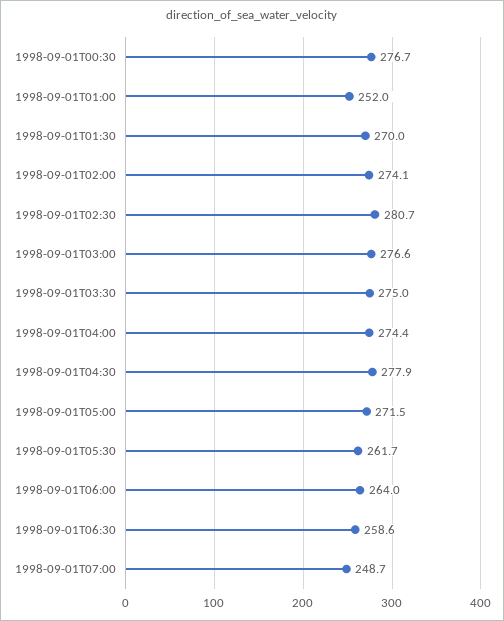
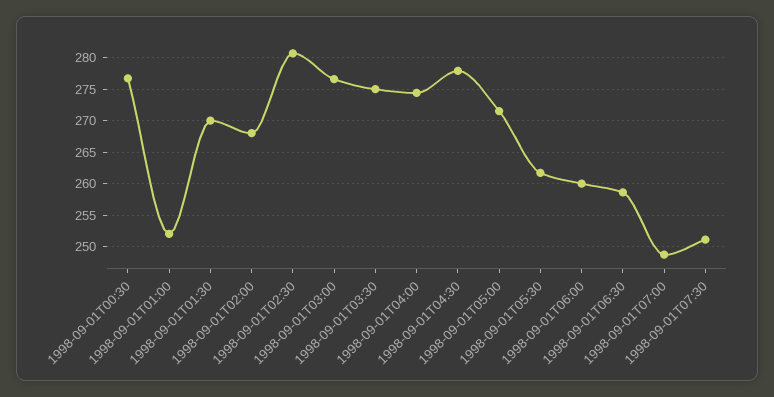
1998-09-01T02:00: 274.1 -> 268
1998-09-01T06:00: 264 -> 260
1998-09-01T07:30: none -> 251

